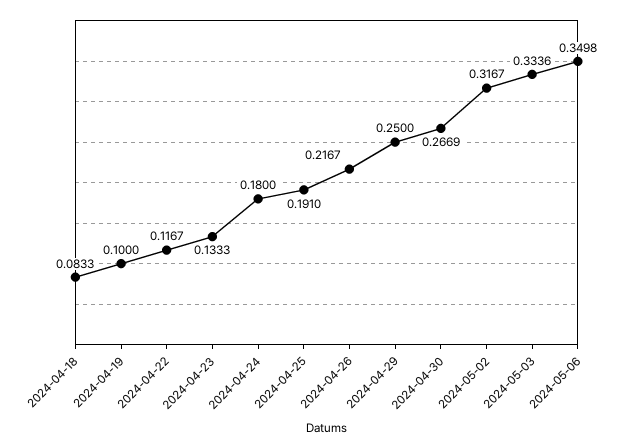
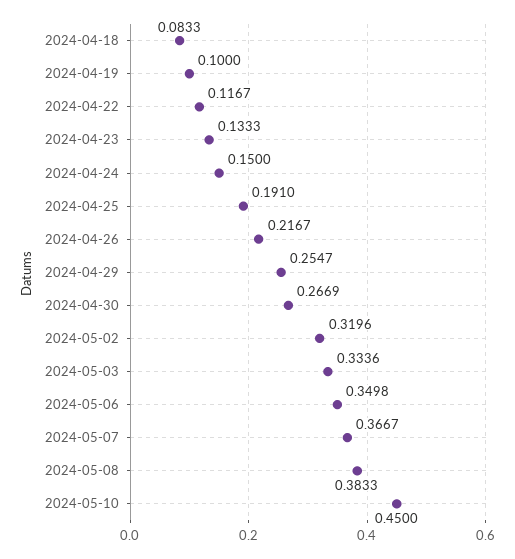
2024-04-24: 0.18 -> 0.15
2024-04-29: 0.25 -> 0.2547
2024-05-02: 0.3167 -> 0.3196
2024-05-07: none -> 0.3667
2024-05-08: none -> 0.3833
2024-05-10: none -> 0.45

